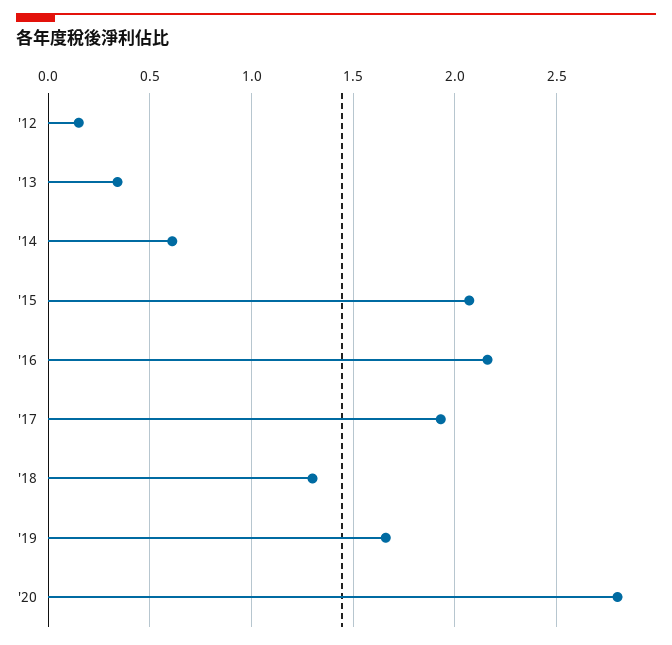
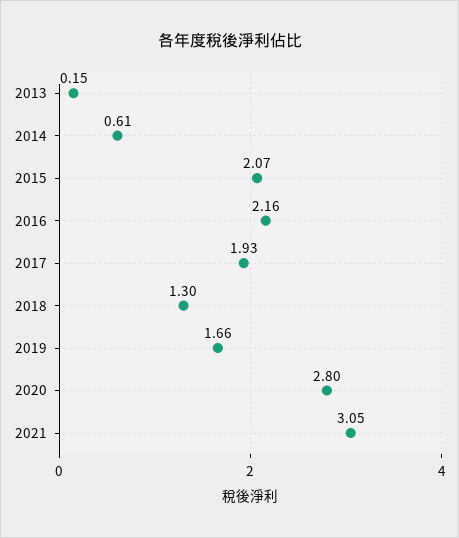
'12: 0.15 -> none
'13: 0.35 -> 0.15
2021: none -> 3.05

